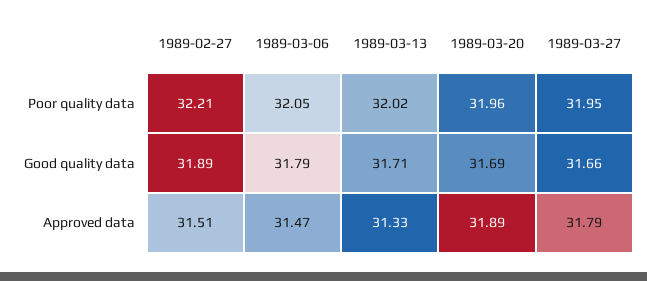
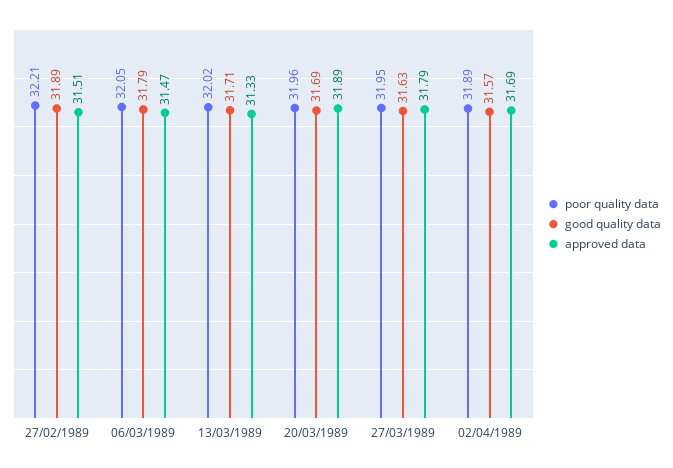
Good quality data, 1989-03-27: 31.66 -> 31.63
Poor quality data, 02/04/1989: none -> 31.89
Good quality data, 02/04/1989: none -> 31.57
Approved data, 02/04/1989: none -> 31.69

